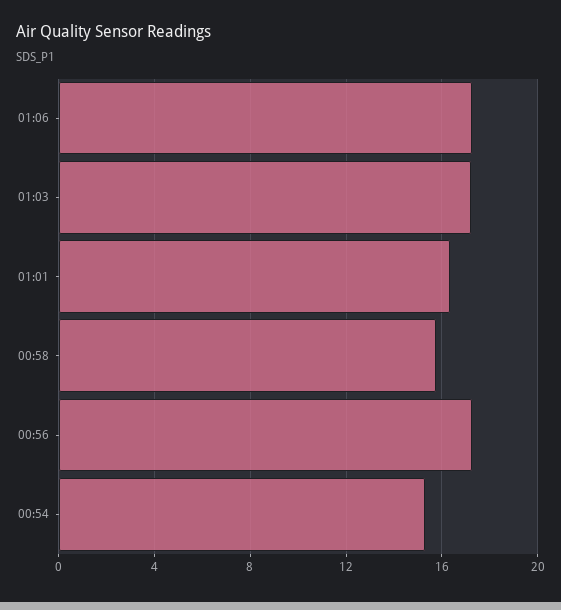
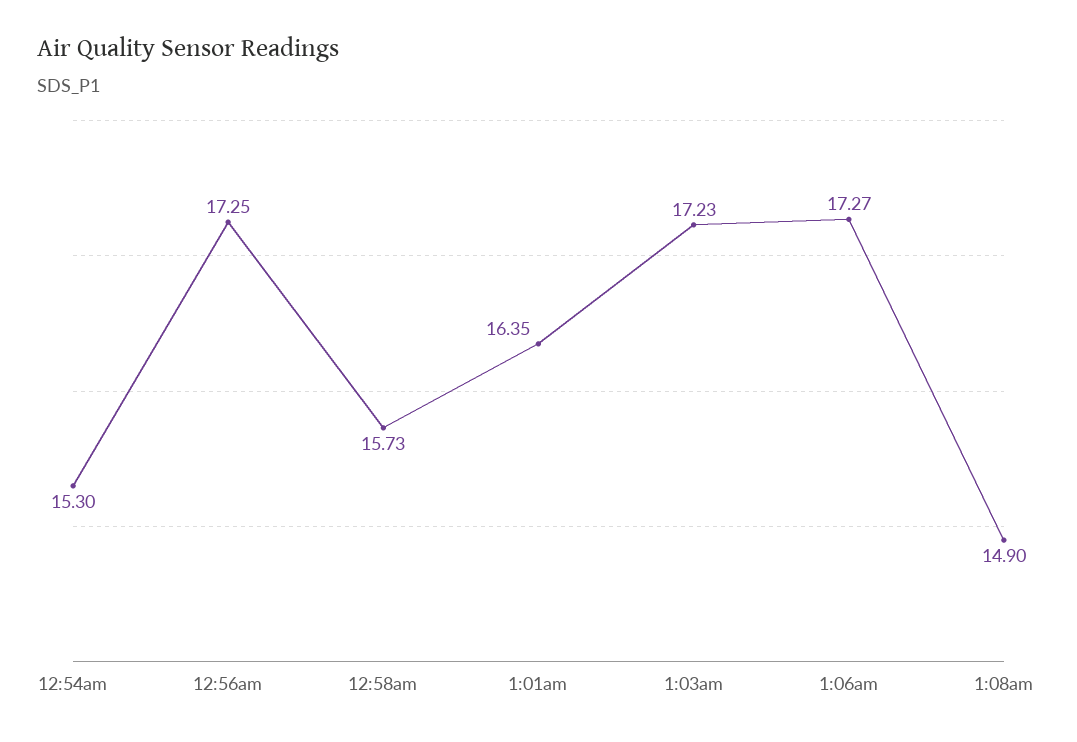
1:08am: none -> 14.9

